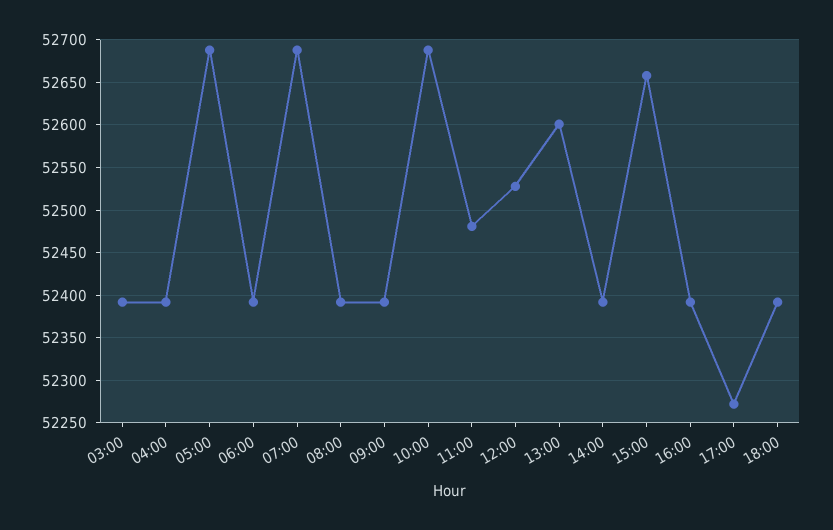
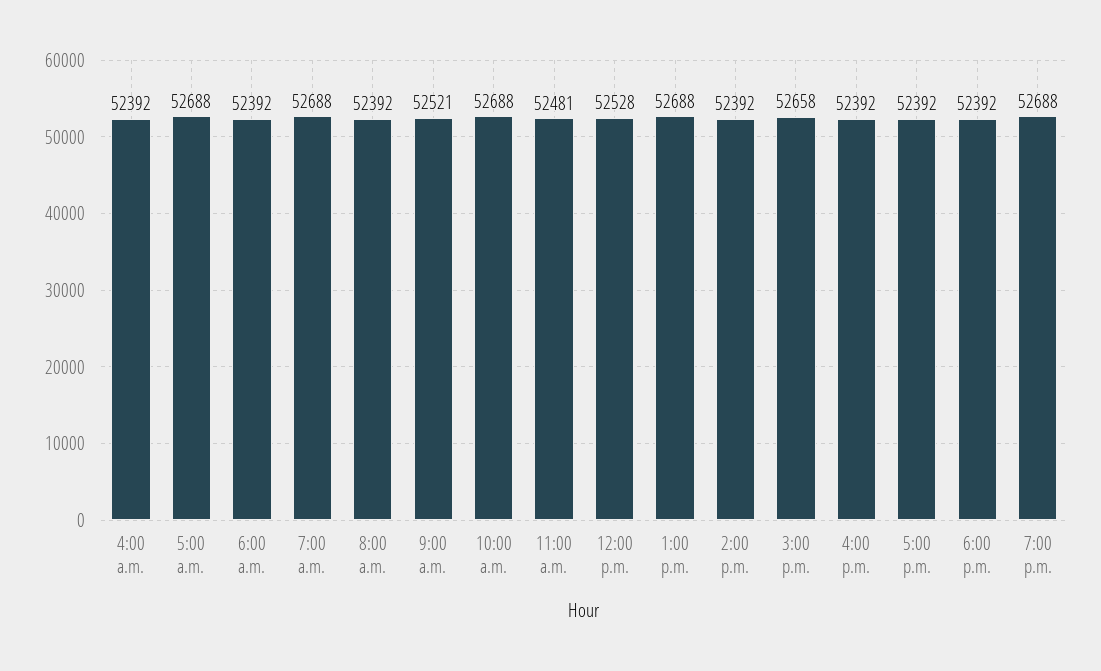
03:00: 52390 -> none
09:00: 52390 -> 52521
13:00: 52600 -> 52688
17:00: 52270 -> 52392
7:00 p.m.: none -> 52688

